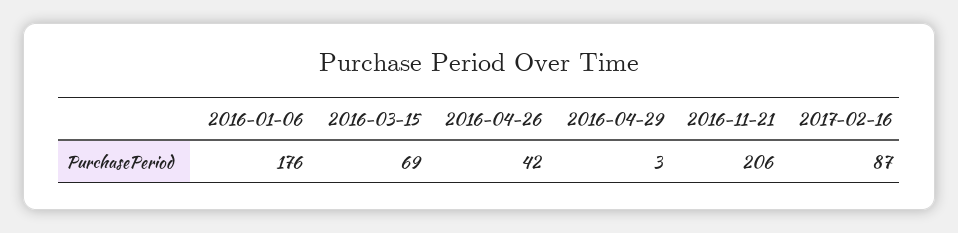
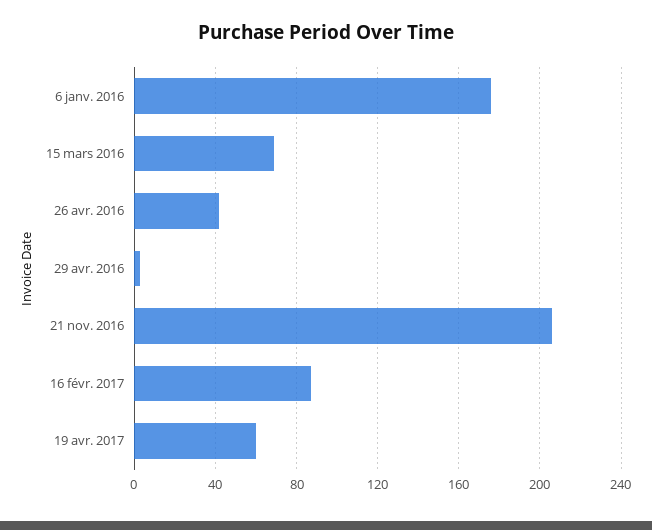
19 avr. 2017: none -> 60

